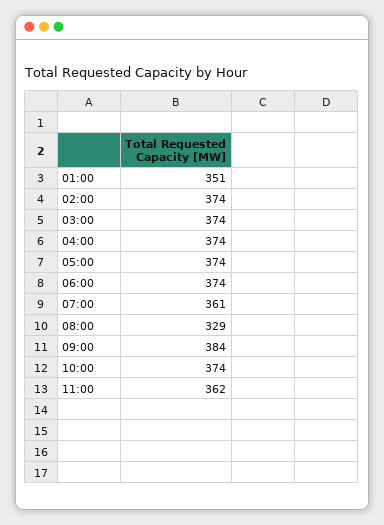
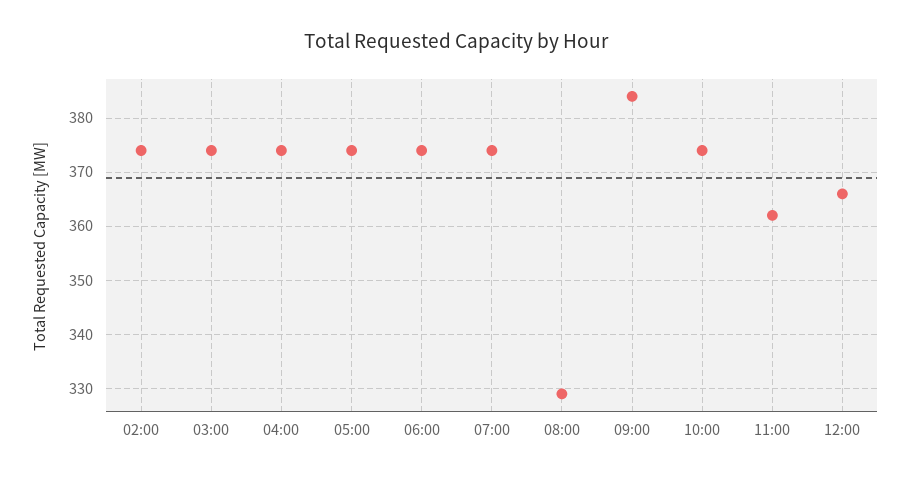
01:00: 351 -> none
07:00: 361 -> 375
12:00: none -> 365

